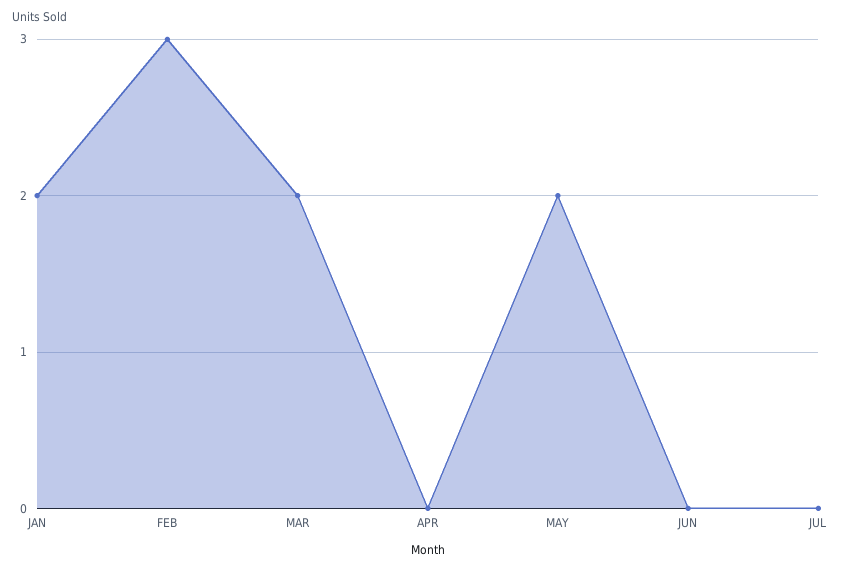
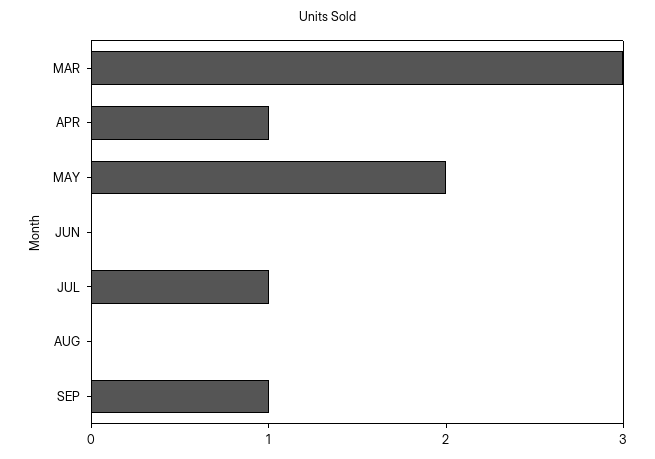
JAN: 2 -> none
FEB: 3 -> none
MAR: 2 -> 3
APR: 0 -> 1
JUL: 0 -> 1
AUG: none -> 0
SEP: none -> 1

